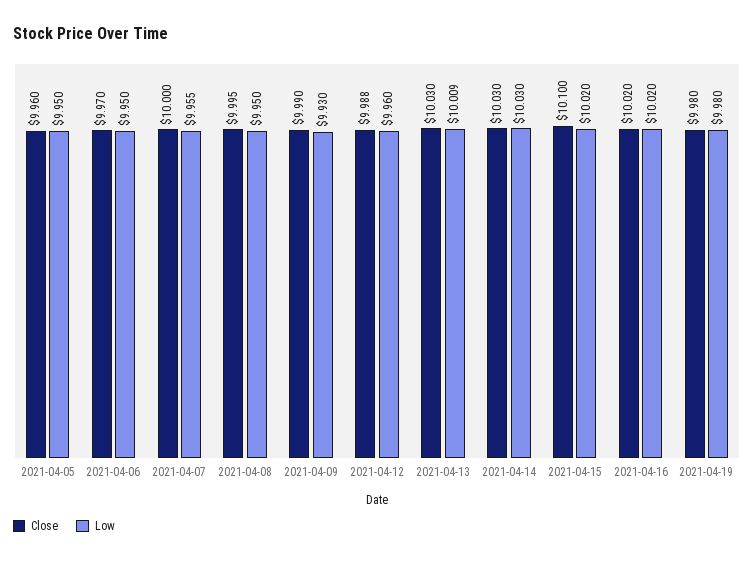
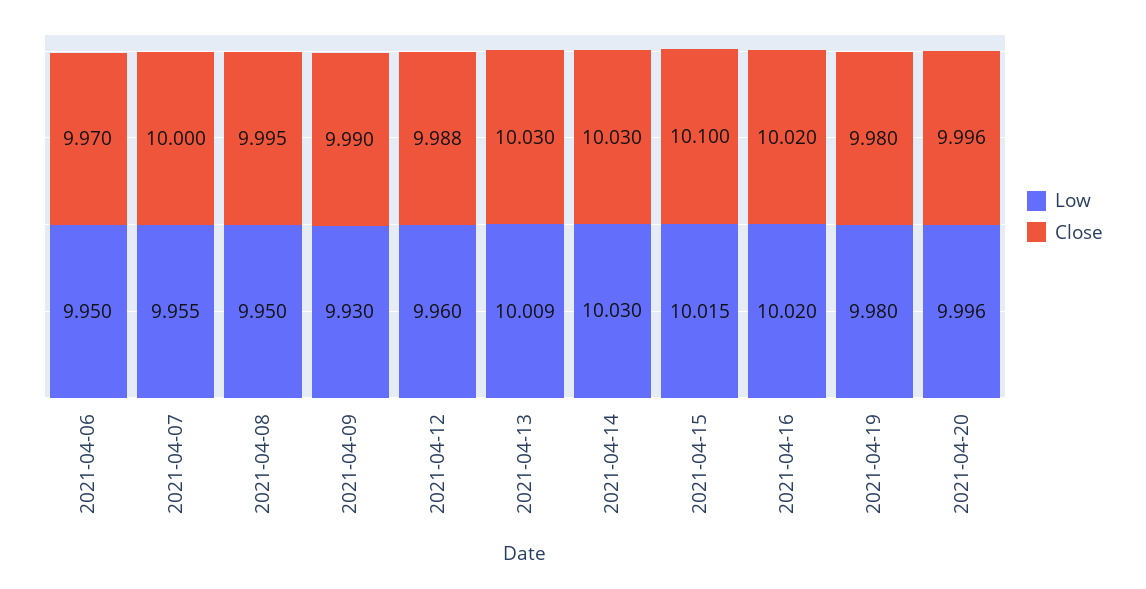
Close, 2021-04-05: 9.96 -> none
Low, 2021-04-05: 9.95 -> none
Low, 2021-04-15: 10.02 -> 10.015
Low, 2021-04-20: none -> 9.996
Close, 2021-04-20: none -> 9.996

